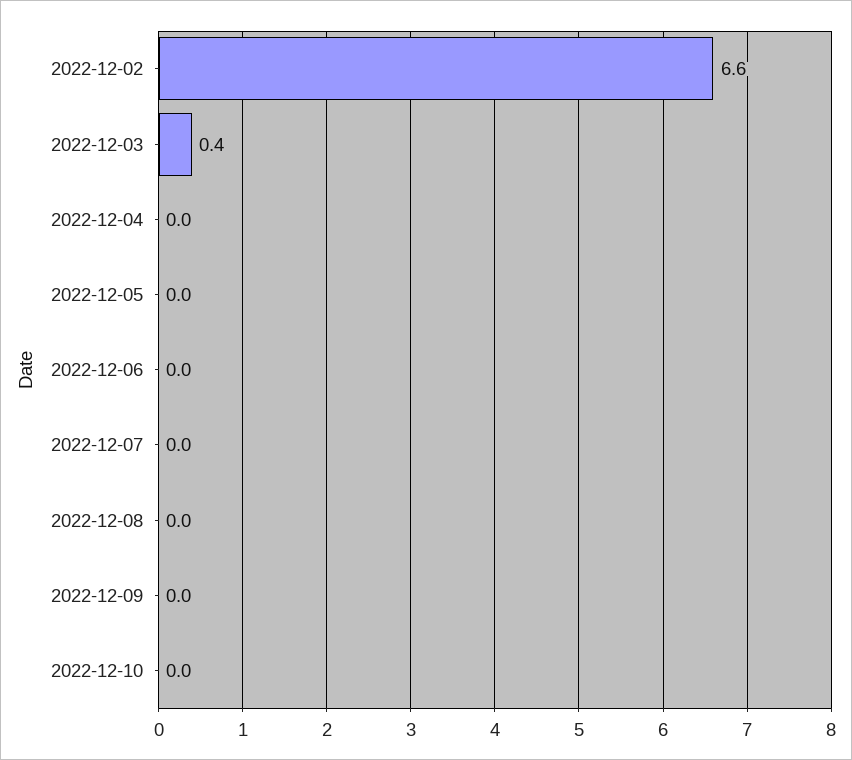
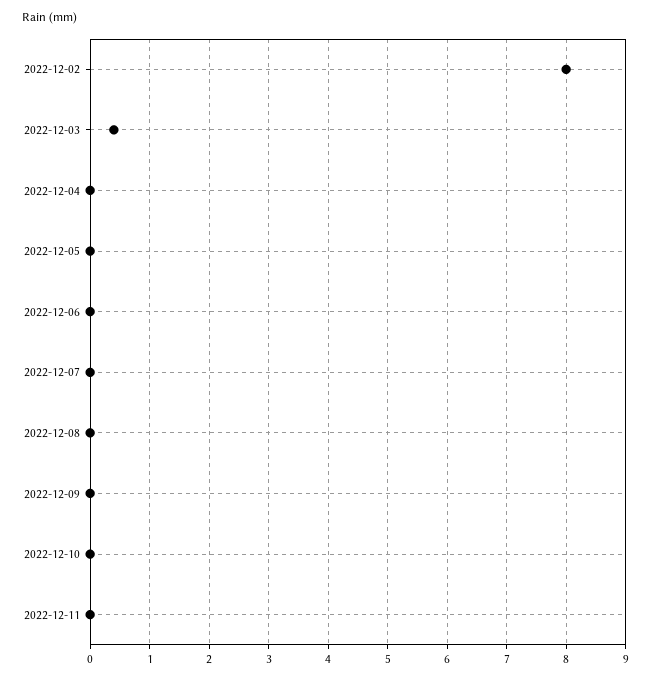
2022-12-02: 6.6 -> 8
2022-12-11: none -> 0

